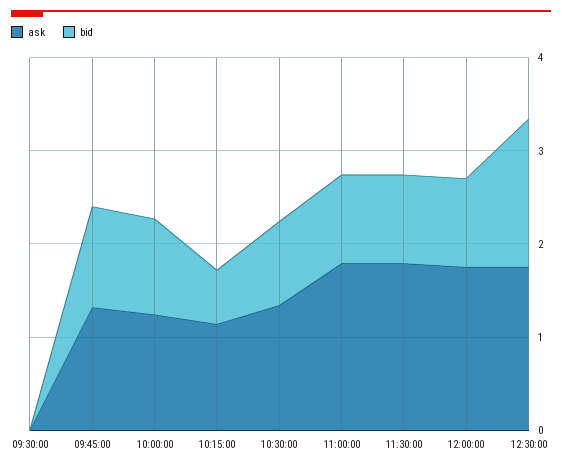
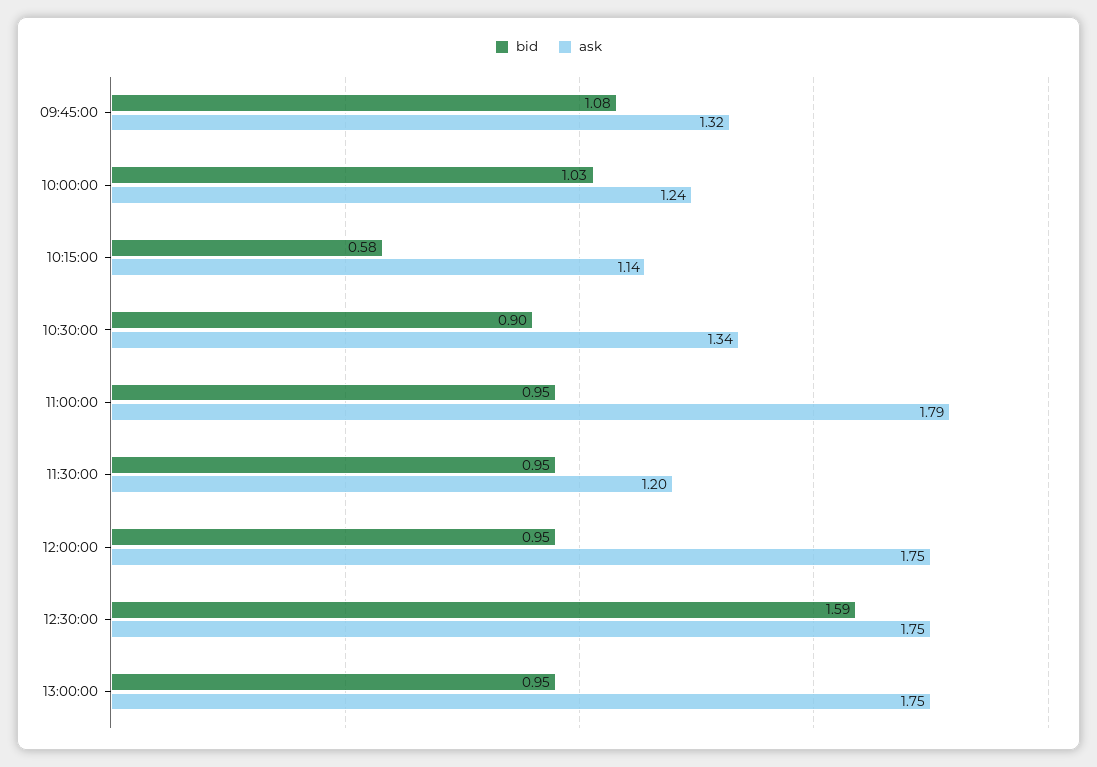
ask, 09:30:00: 0 -> none
bid, 09:30:00: 0 -> none
ask, 11:30:00: 1.8 -> 1.2
bid, 13:00:00: none -> 0.95
ask, 13:00:00: none -> 1.75

